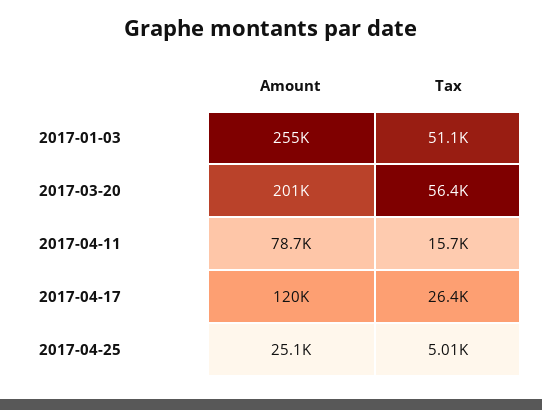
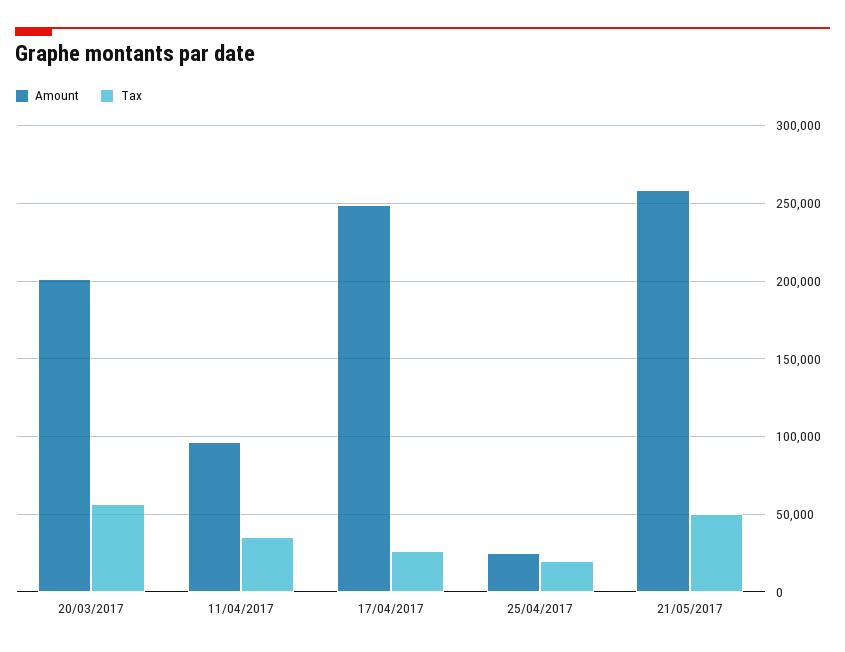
Amount, 2017-01-03: 255000 -> none
Tax, 2017-01-03: 51100 -> none
Amount, 2017-04-11: 78700 -> 95000
Tax, 2017-04-11: 15700 -> 35000
Amount, 2017-04-17: 120000 -> 250000
Tax, 2017-04-25: 5010 -> 20000
Amount, 21/05/2017: none -> 260000
Tax, 21/05/2017: none -> 50000

